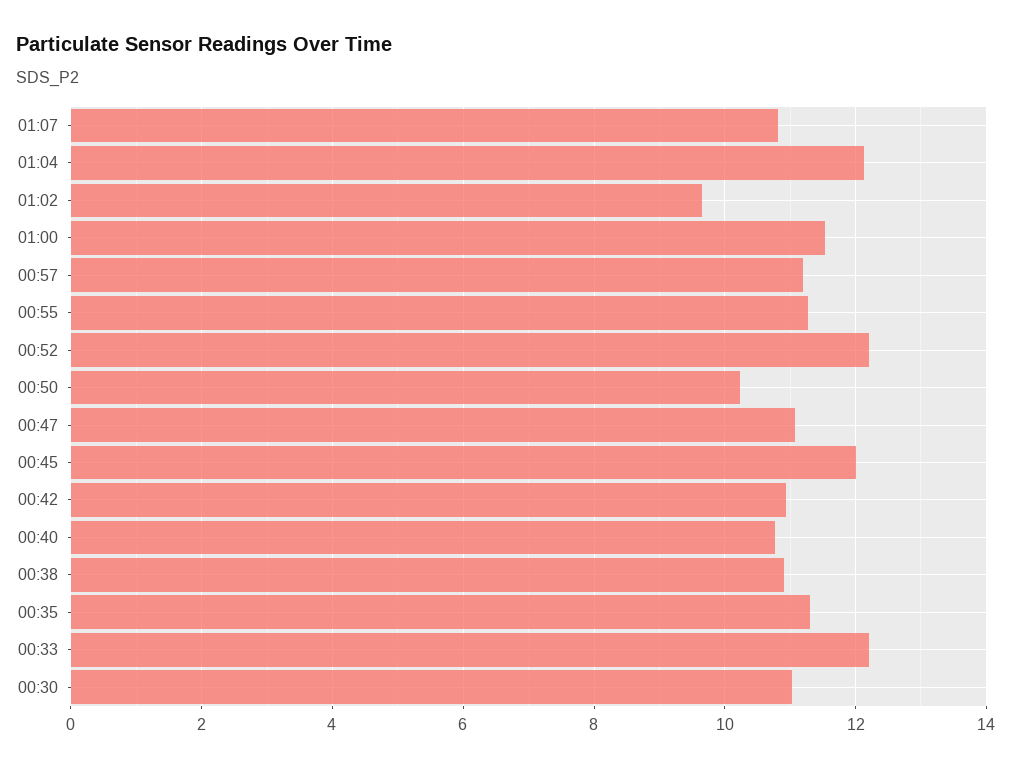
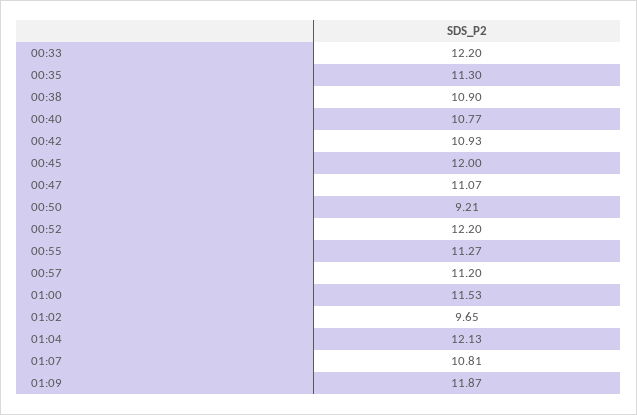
00:50: 10.2 -> 9.21
00:30: 11 -> none
01:09: none -> 11.87

